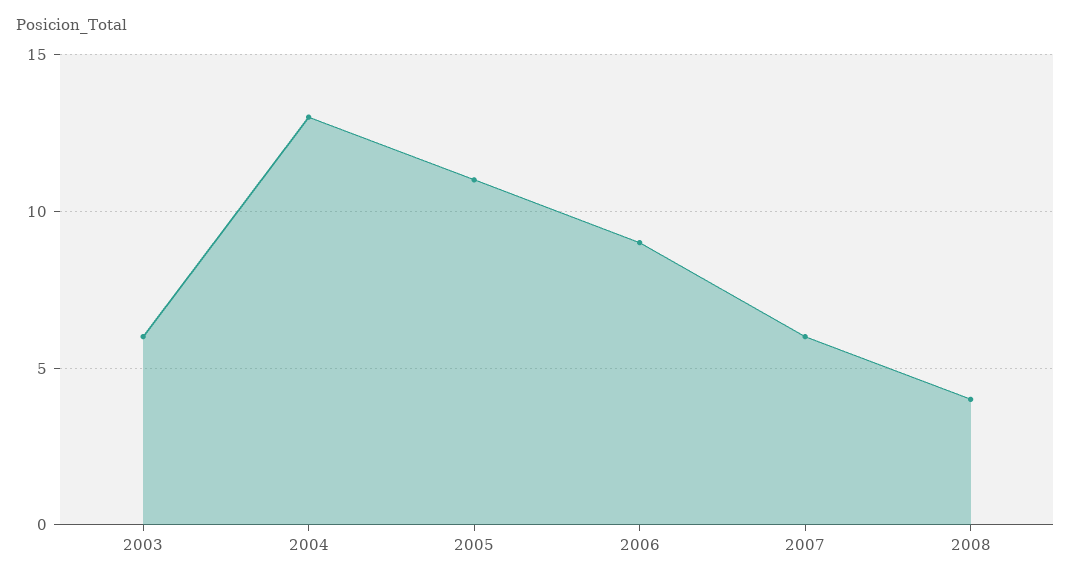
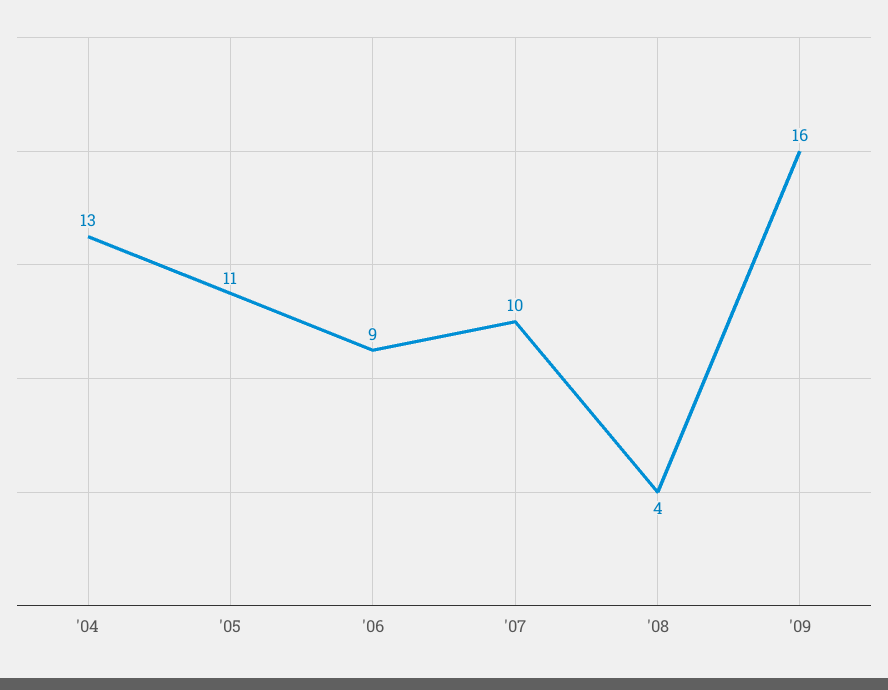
2003: 6 -> none
2007: 6 -> 10
'09: none -> 16

